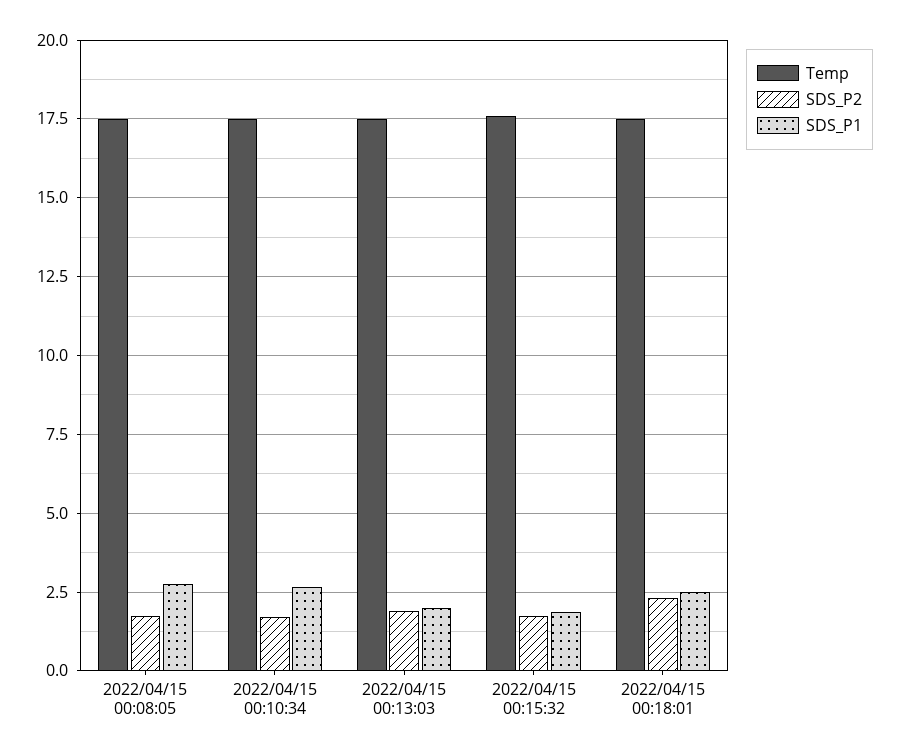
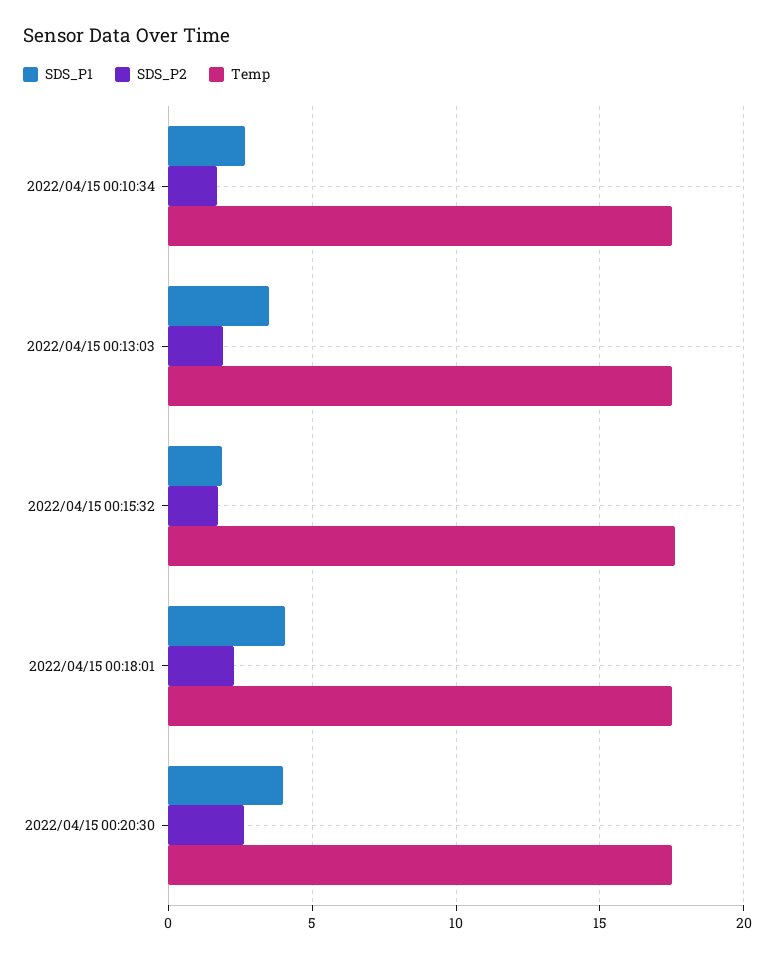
Temp, 2022/04/15 00:08:05: 17.5 -> none
SDS_P2, 2022/04/15 00:08:05: 1.75 -> none
SDS_P1, 2022/04/15 00:08:05: 2.75 -> none
SDS_P1, 2022/04/15 00:13:03: 2 -> 3.5
SDS_P1, 2022/04/15 00:18:01: 2.5 -> 4
SDS_P1, 2022/04/15 00:20:30: none -> 4
SDS_P2, 2022/04/15 00:20:30: none -> 2.5
Temp, 2022/04/15 00:20:30: none -> 17.5

